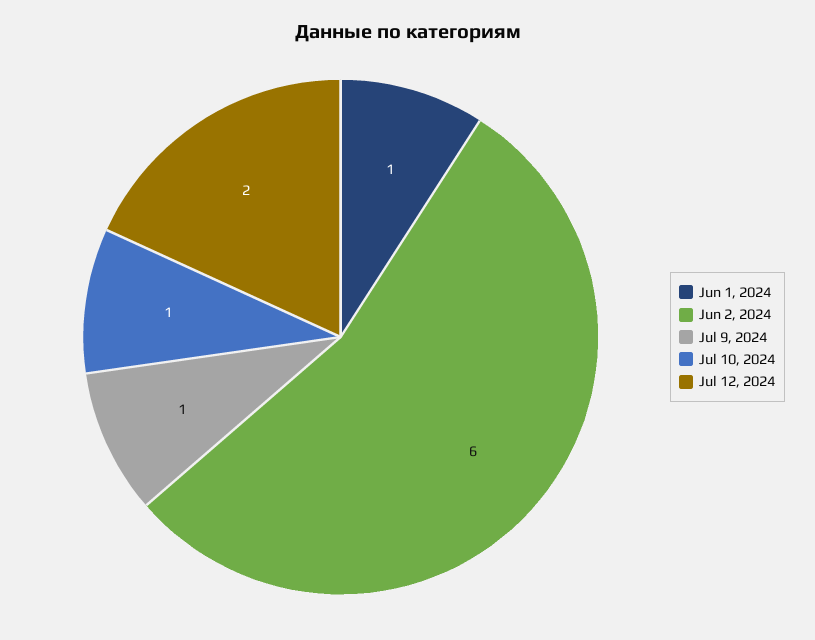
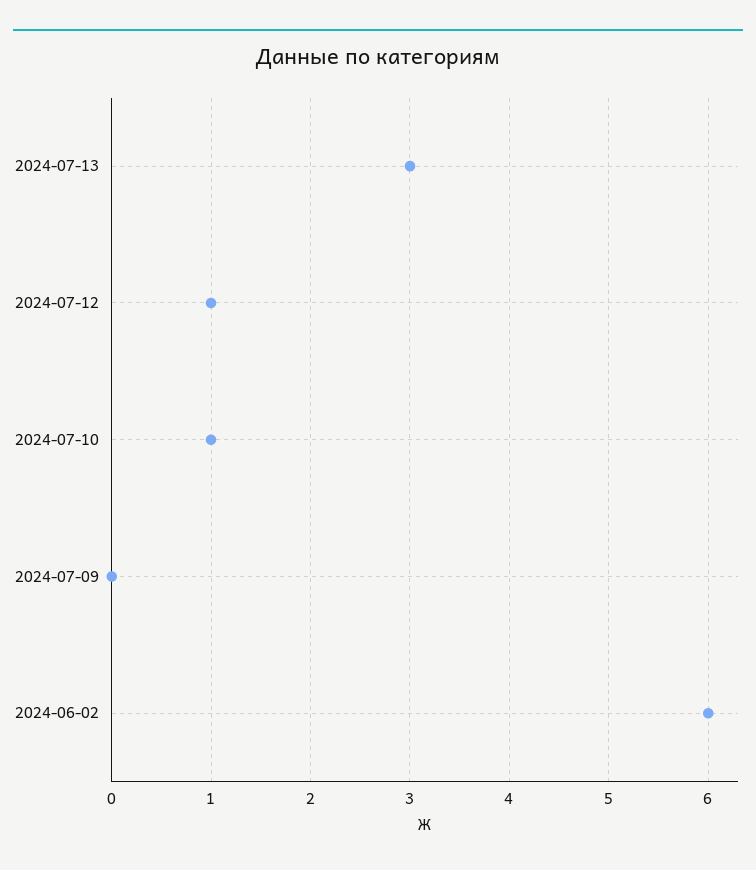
Jun 1, 2024: 1 -> none
Jul 9, 2024: 1 -> 0
Jul 12, 2024: 2 -> 1
2024-07-13: none -> 3

